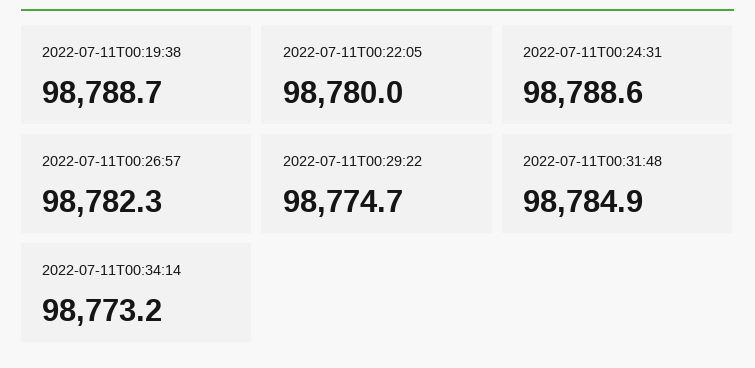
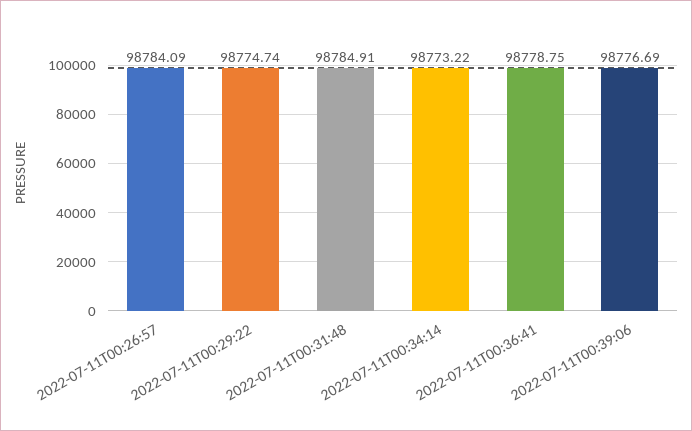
2022-07-11T00:19:38: 98788.7 -> none
2022-07-11T00:22:05: 98780 -> none
2022-07-11T00:24:31: 98788.6 -> none
2022-07-11T00:26:57: 98782.3 -> 98784.09
2022-07-11T00:36:41: none -> 98778.75
2022-07-11T00:39:06: none -> 98776.69

